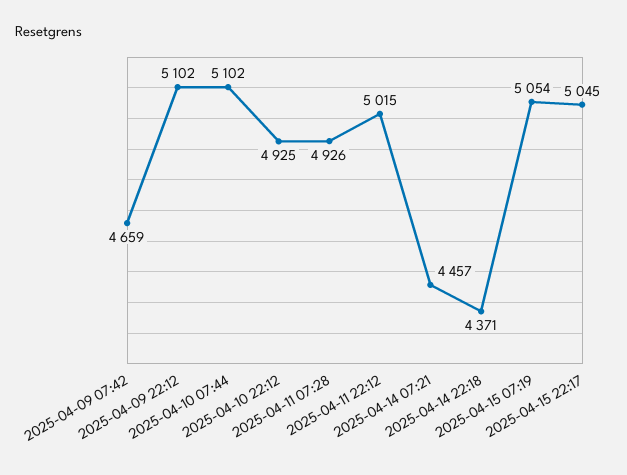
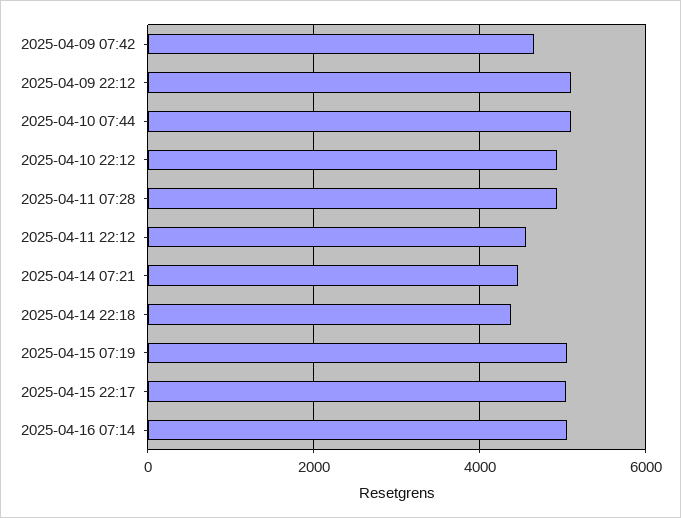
2025-04-11 22:12: 5015 -> 4600
2025-04-16 07:14: none -> 5000

